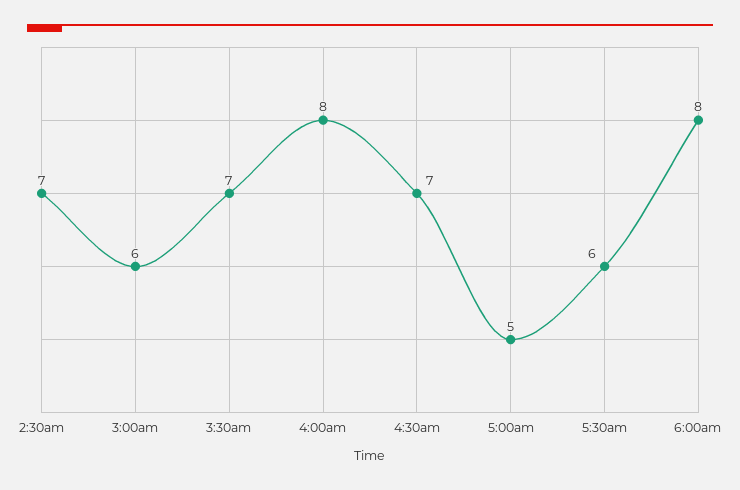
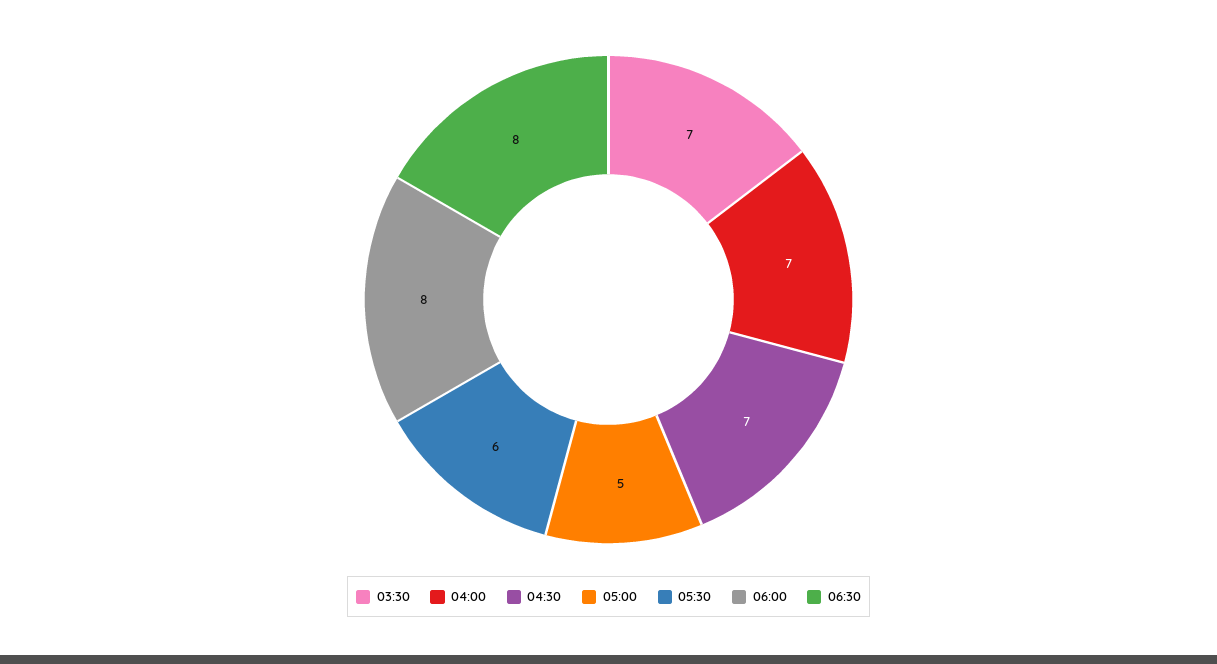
2:30am: 7 -> none
3:00am: 6 -> none
4:00am: 8 -> 7
06:30: none -> 8

